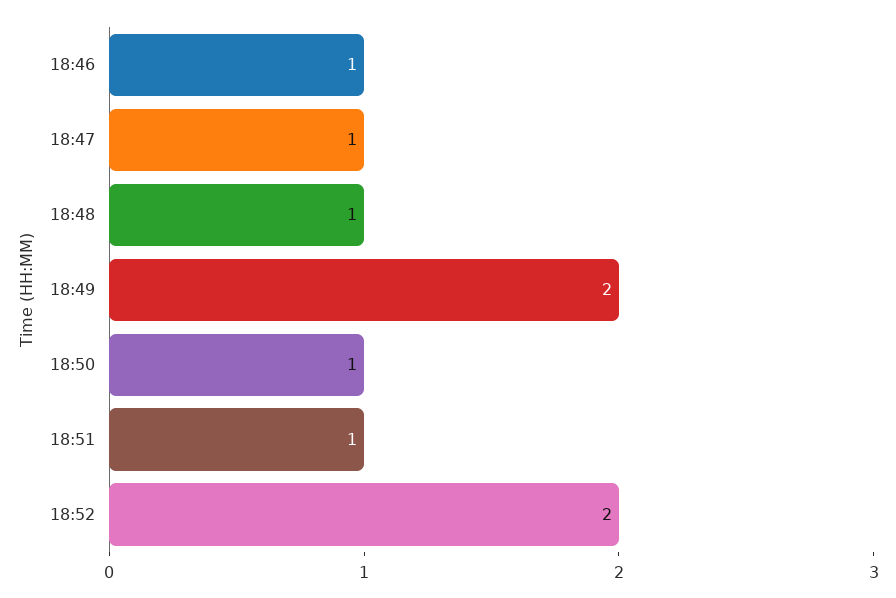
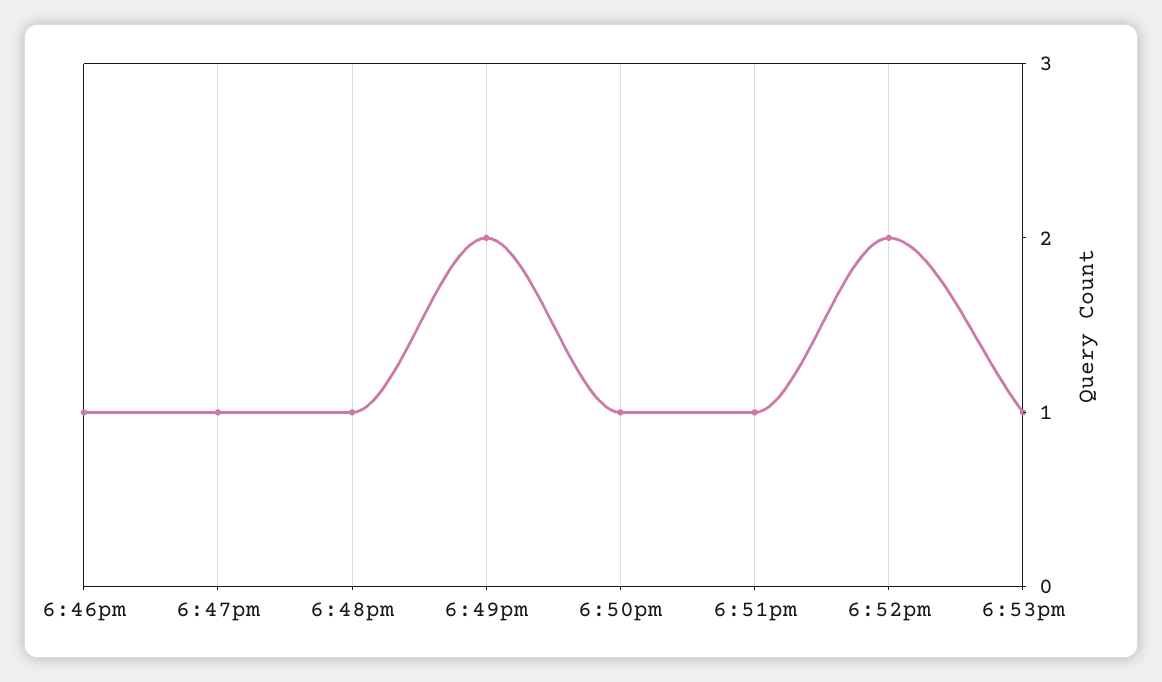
6:53pm: none -> 1

